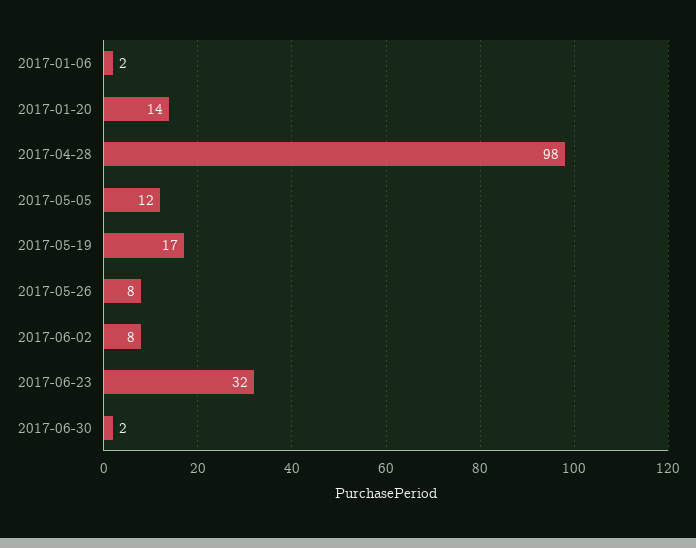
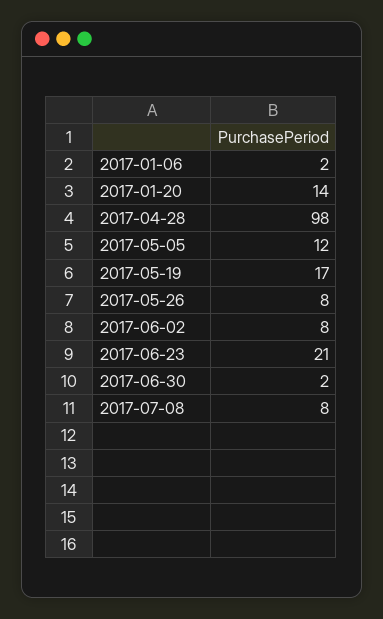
2017-06-23: 32 -> 21
2017-07-08: none -> 8

